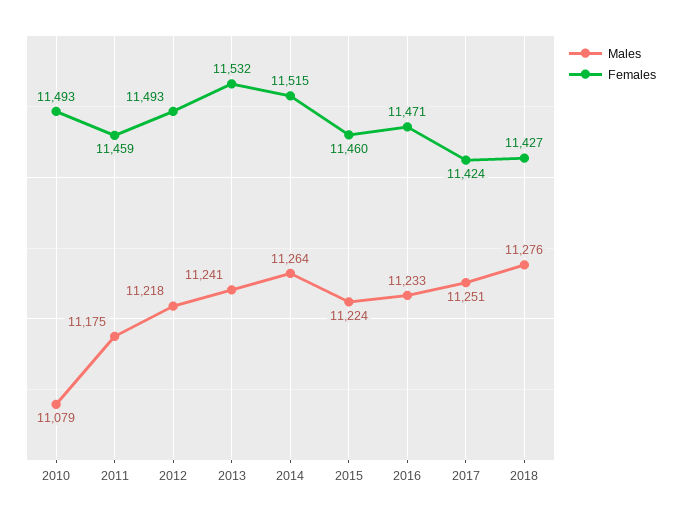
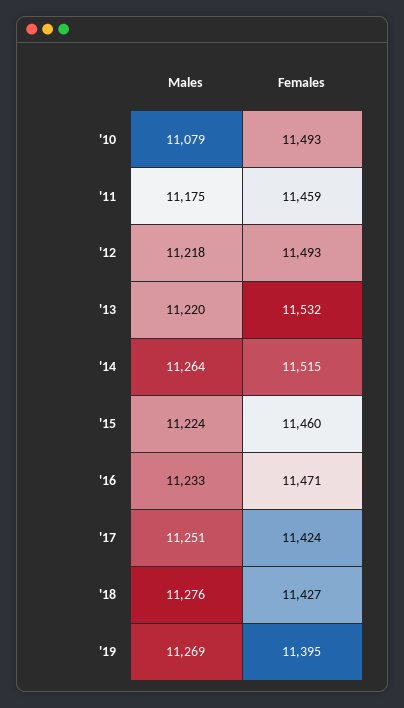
Males, 2013: 11241 -> 11220
Males, '19: none -> 11269
Females, '19: none -> 11395

